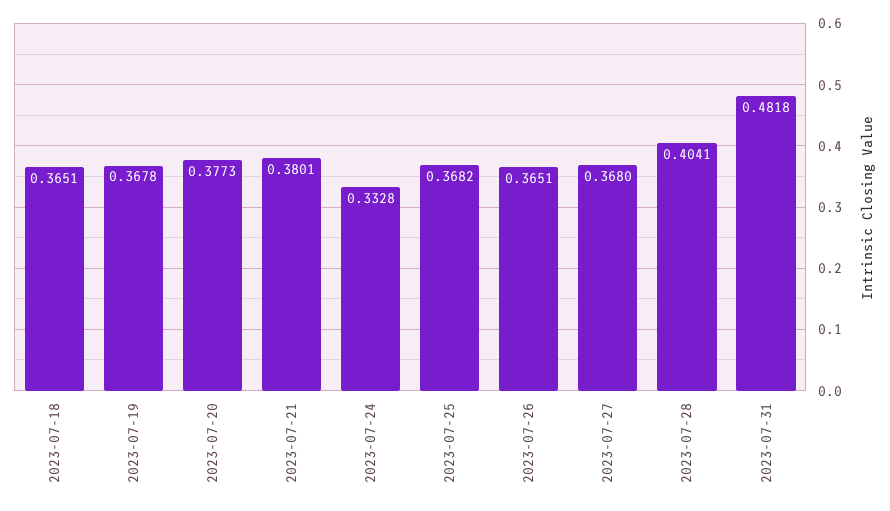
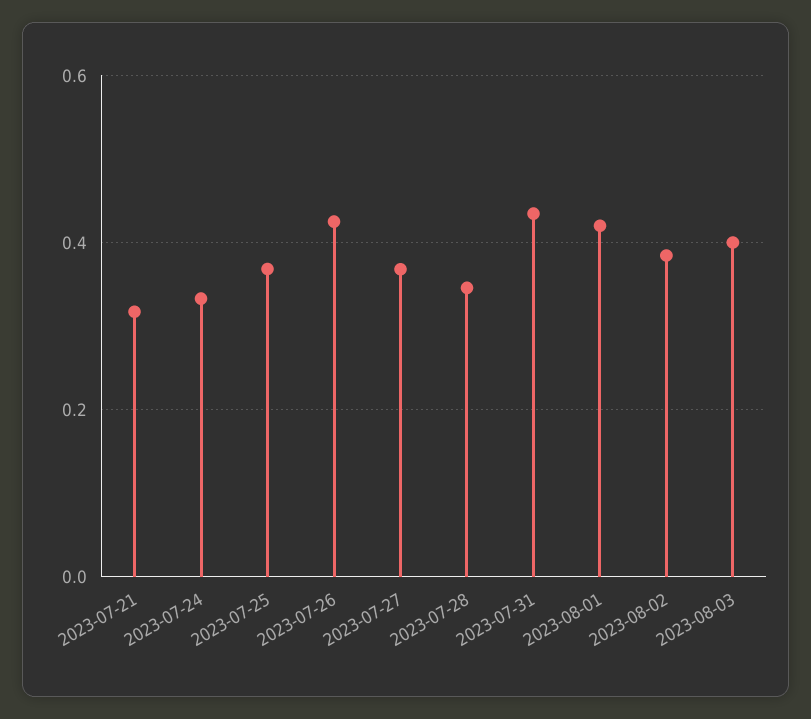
2023-07-18: 0.3651 -> none
2023-07-19: 0.3678 -> none
2023-07-20: 0.3773 -> none
2023-07-21: 0.3801 -> 0.32
2023-07-26: 0.3651 -> 0.42
2023-07-28: 0.4041 -> 0.34
2023-07-31: 0.4818 -> 0.44
2023-08-01: none -> 0.42
2023-08-02: none -> 0.38
2023-08-03: none -> 0.4

